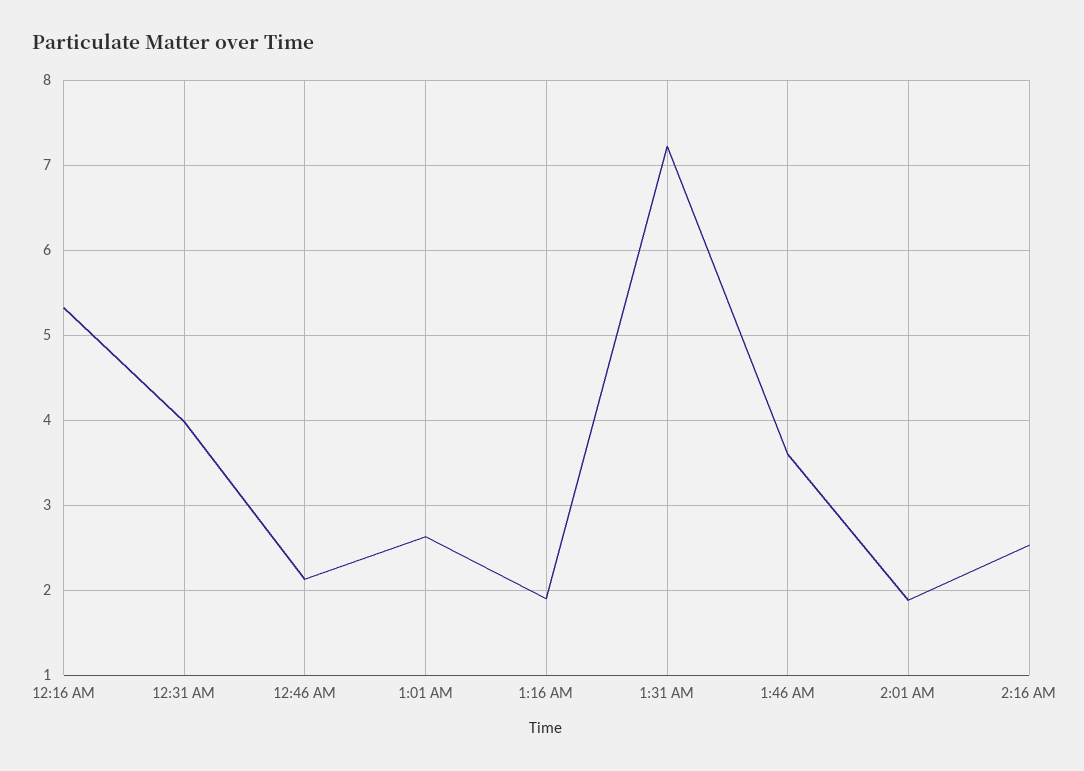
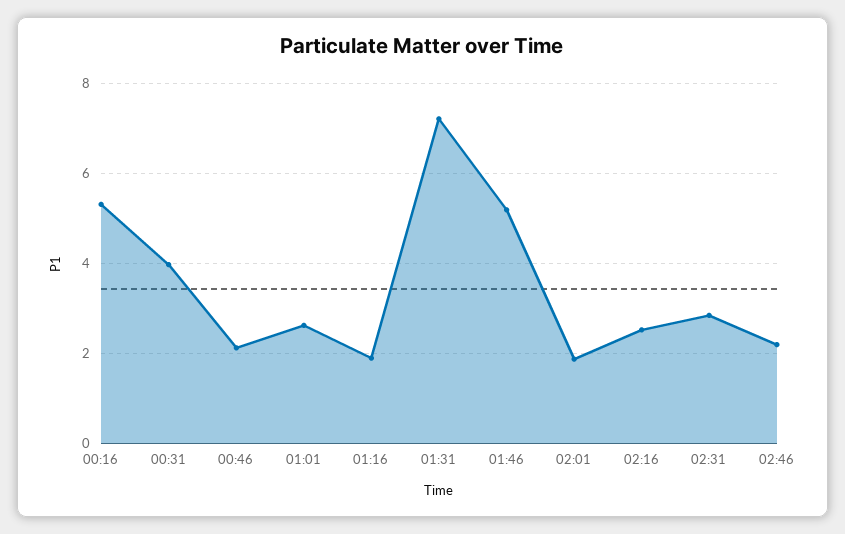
1:46 AM: 3.6 -> 5.2
02:31: none -> 2.8
02:46: none -> 2.2

